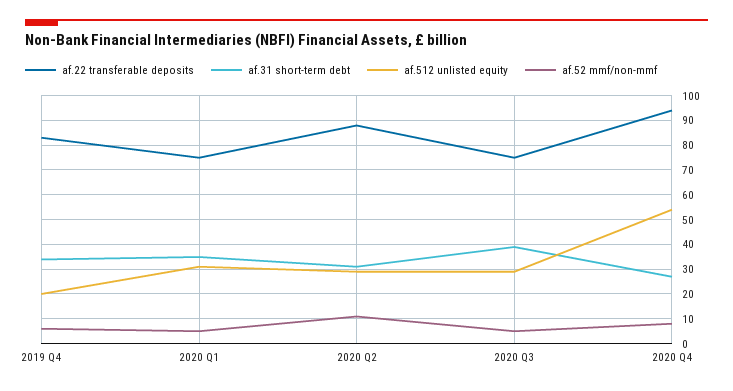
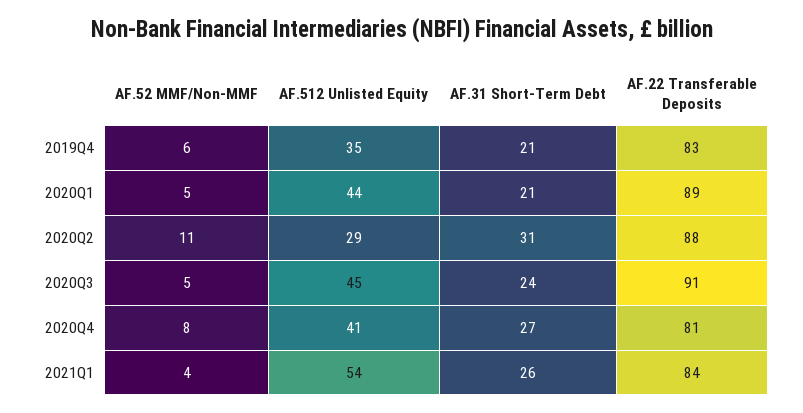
af.31 short-term debt, 2019 Q4: 35 -> 21
af.512 unlisted equity, 2019 Q4: 20 -> 35
af.22 transferable deposits, 2020 Q1: 75 -> 89
af.31 short-term debt, 2020 Q1: 35 -> 21
af.512 unlisted equity, 2020 Q1: 30 -> 44
af.22 transferable deposits, 2020 Q3: 75 -> 91
af.31 short-term debt, 2020 Q3: 40 -> 24
af.512 unlisted equity, 2020 Q3: 30 -> 45
af.22 transferable deposits, 2020 Q4: 95 -> 81
af.512 unlisted equity, 2020 Q4: 55 -> 41
af.52 mmf/non-mmf, 2021Q1: none -> 4
af.512 unlisted equity, 2021Q1: none -> 54
af.31 short-term debt, 2021Q1: none -> 26
af.22 transferable deposits, 2021Q1: none -> 84

